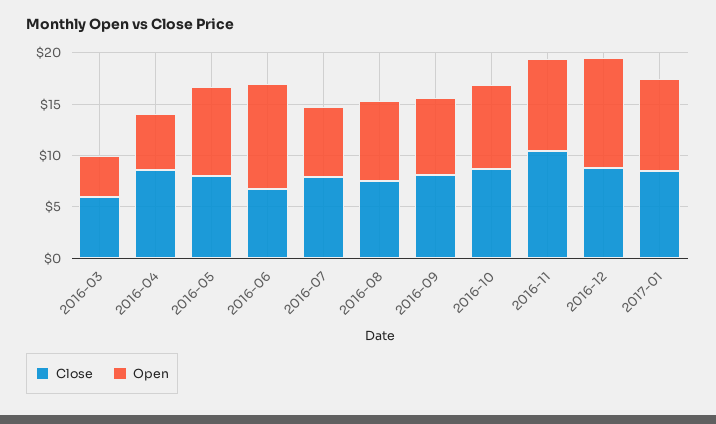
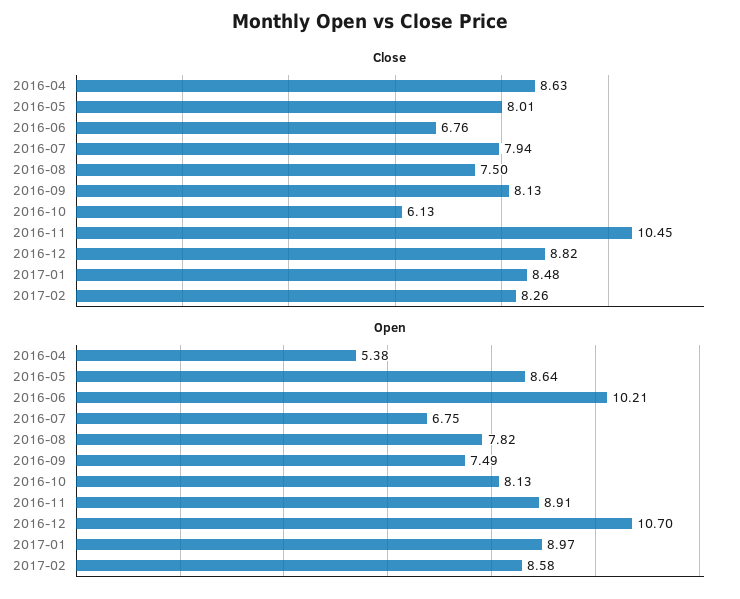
Close, 2016-03: 6 -> none
Open, 2016-03: 4 -> none
Close, 2016-10: 9 -> 6.13
Close, 2017-02: none -> 8.26
Open, 2017-02: none -> 8.58

